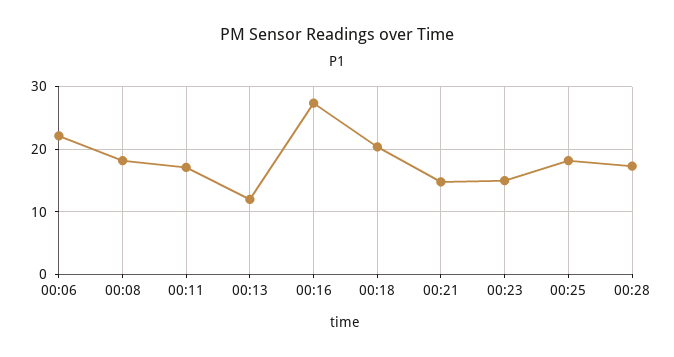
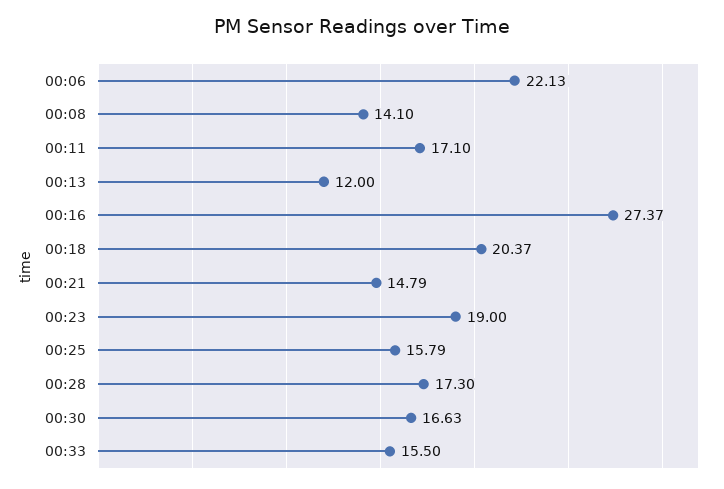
00:08: 18 -> 14.1
00:23: 15 -> 19
00:25: 18 -> 15.79
00:30: none -> 16.63
00:33: none -> 15.5

